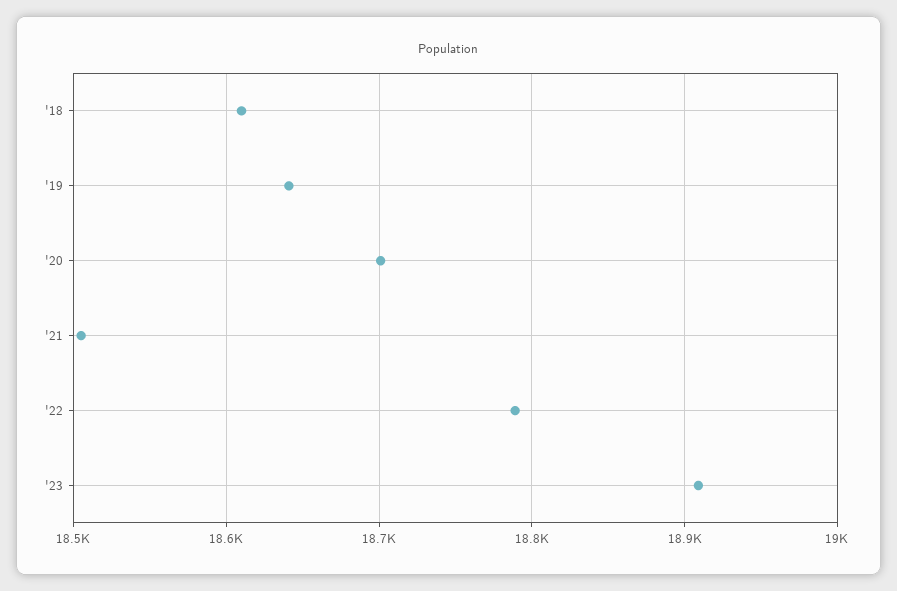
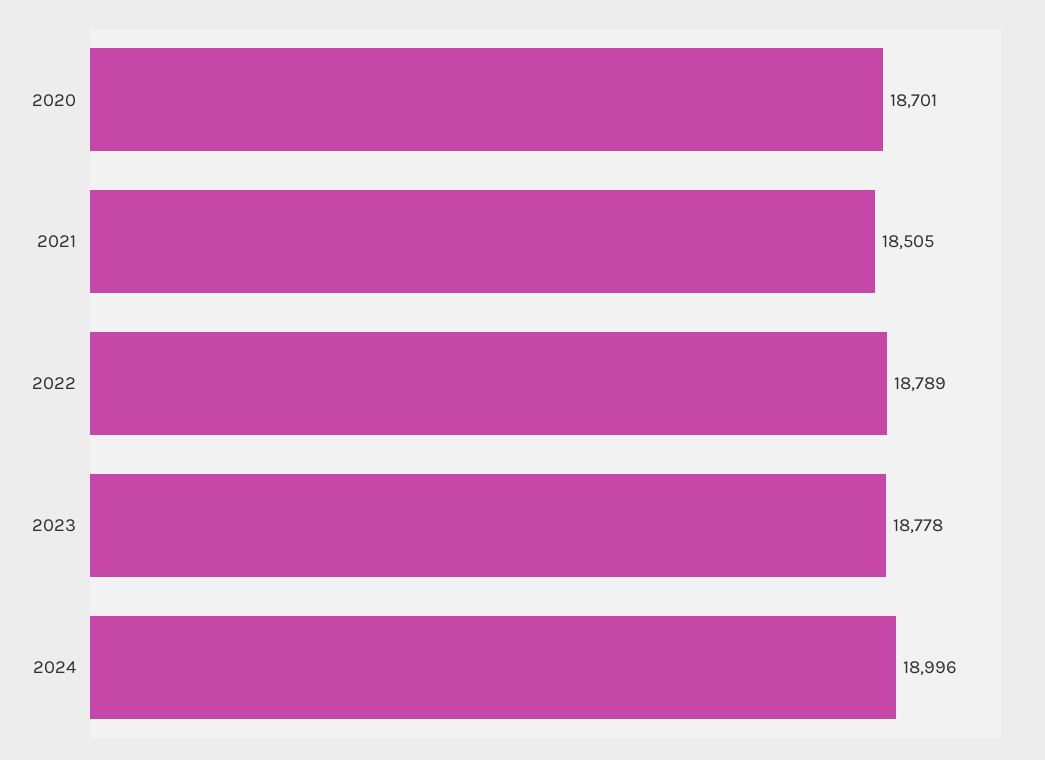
'18: 18610 -> none
'19: 18640 -> none
'23: 18910 -> 18778
2024: none -> 18996

